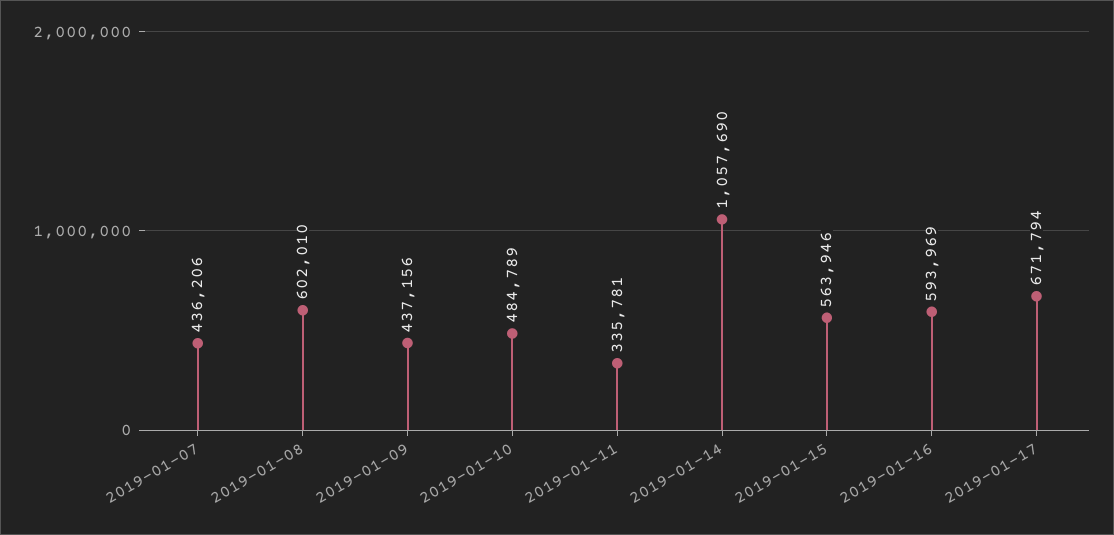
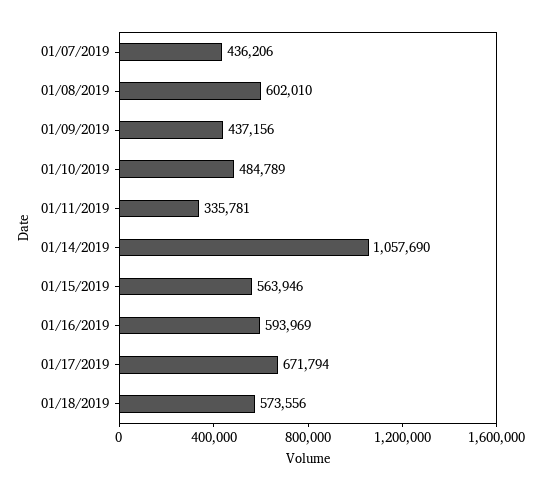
01/18/2019: none -> 573556

